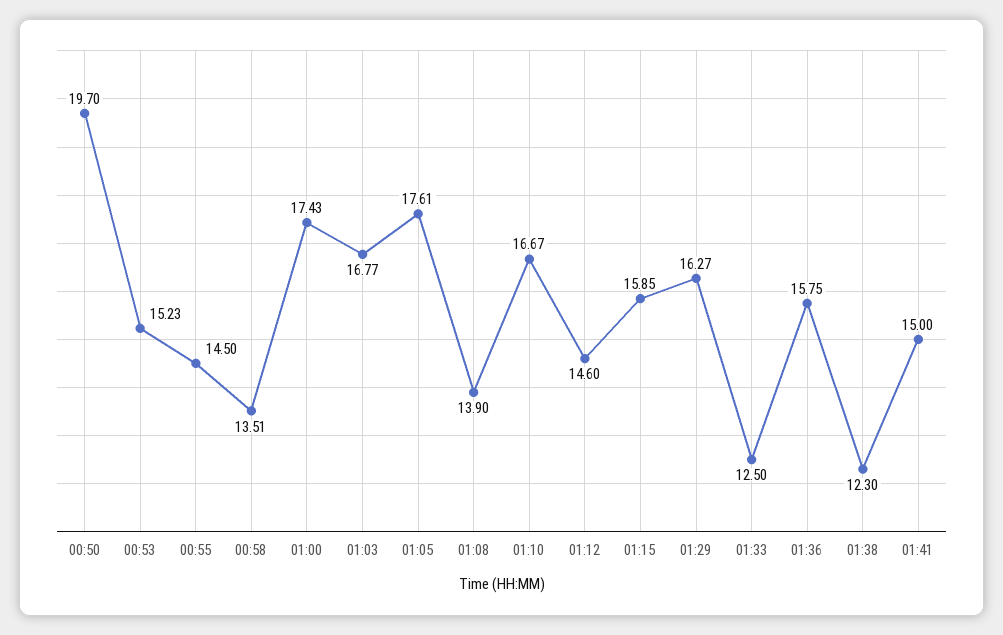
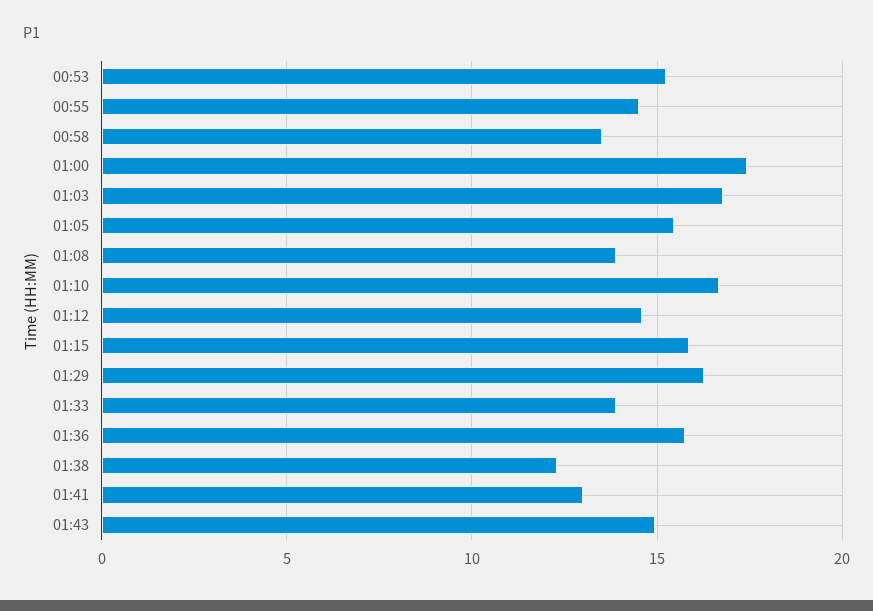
00:50: 19.7 -> none
01:05: 17.61 -> 15.5
01:33: 12.5 -> 14
01:41: 15 -> 13
01:43: none -> 15

